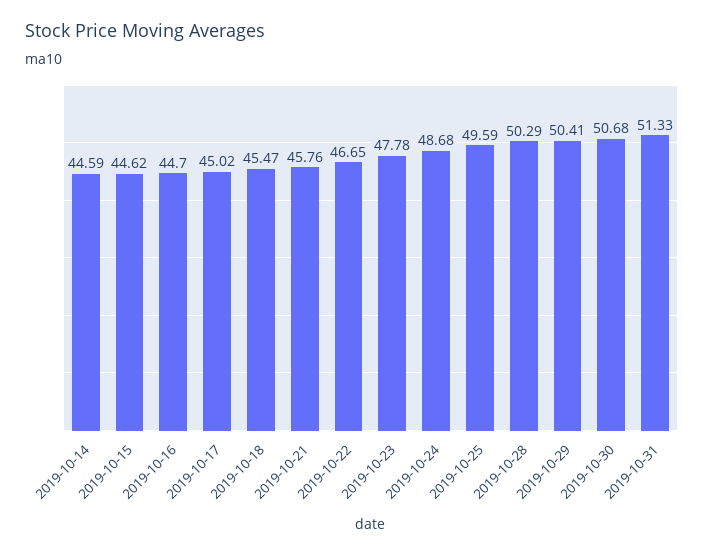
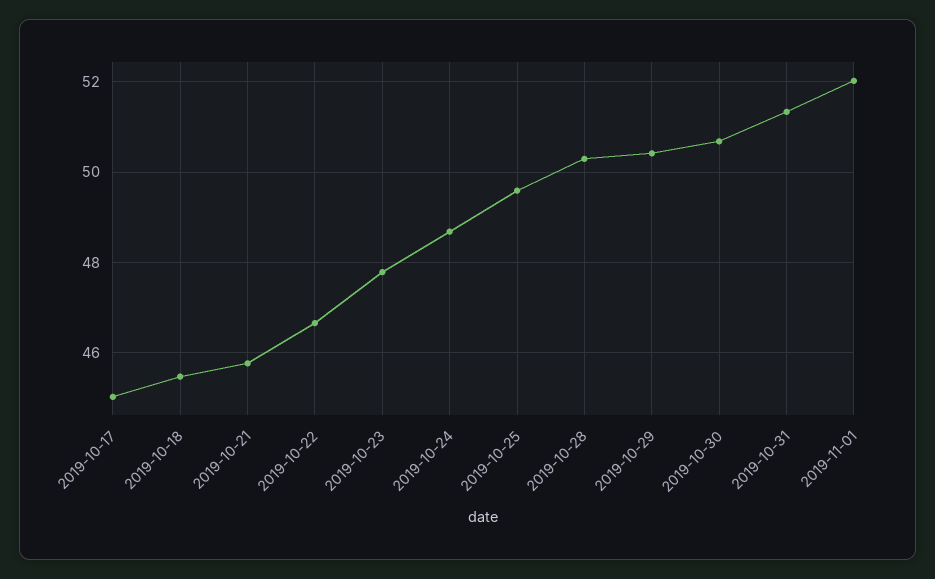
2019-10-14: 44.59 -> none
2019-10-15: 44.62 -> none
2019-10-16: 44.7 -> none
2019-11-01: none -> 52

